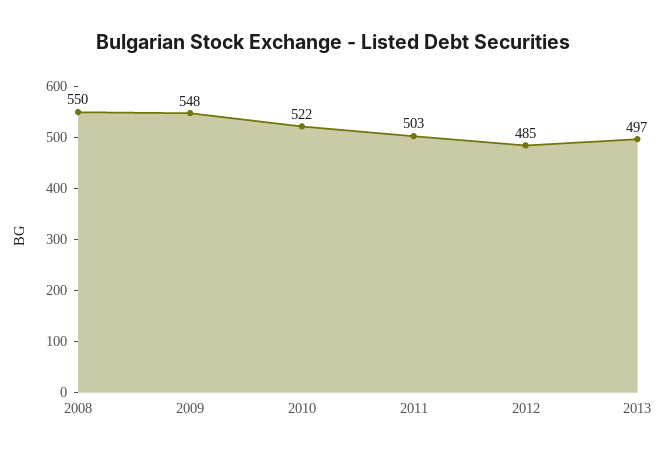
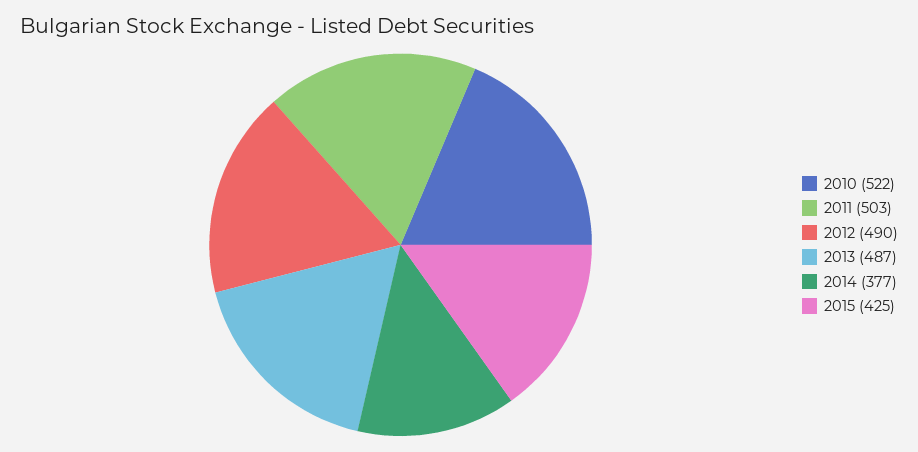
2008: 550 -> none
2009: 548 -> none
2012: 485 -> 490
2013: 497 -> 487
2014: none -> 377
2015: none -> 425

